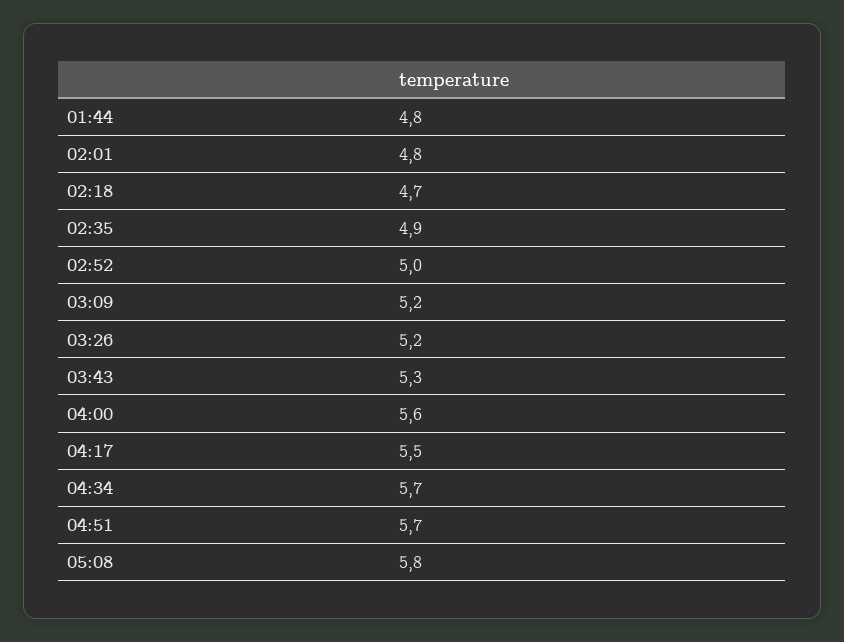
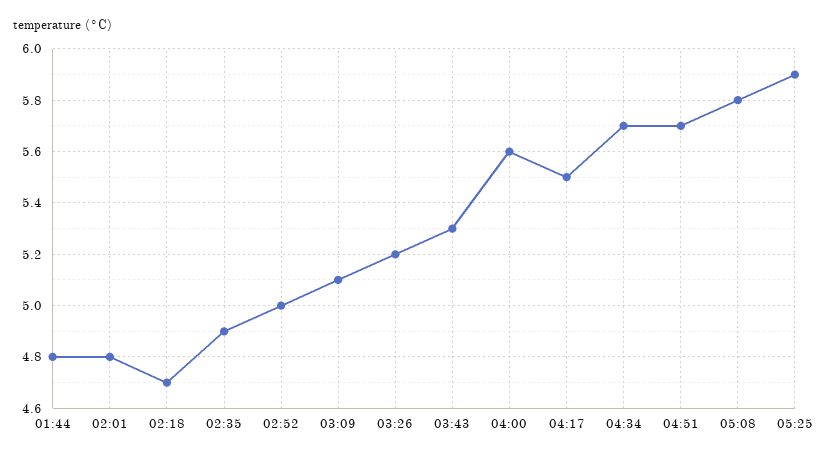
03:09: 5.2 -> 5.1
05:25: none -> 5.9

